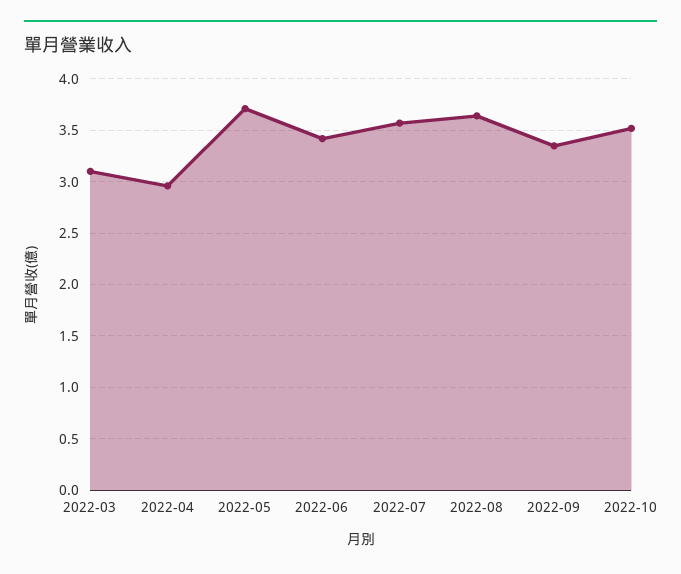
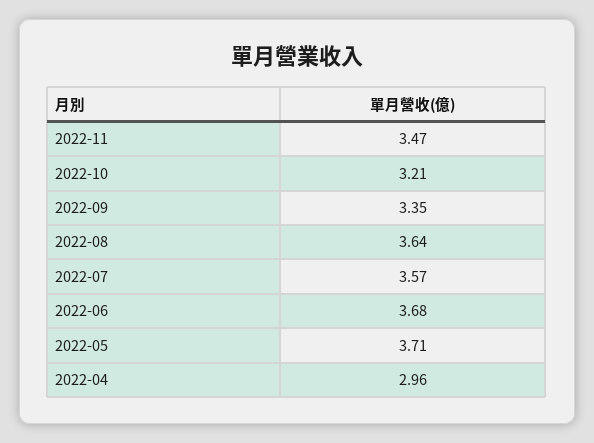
2022-03: 3.1 -> none
2022-06: 3.4 -> 3.68
2022-10: 3.5 -> 3.21
2022-11: none -> 3.47

